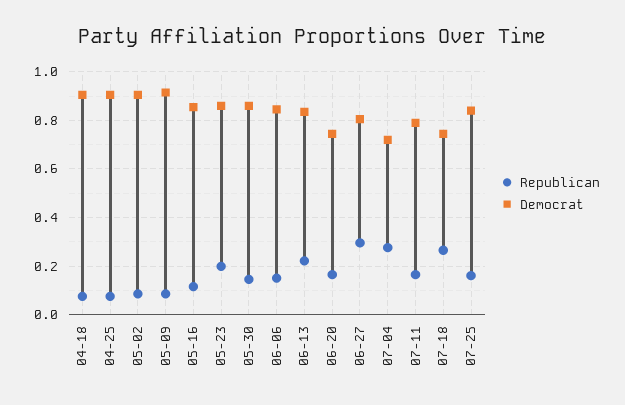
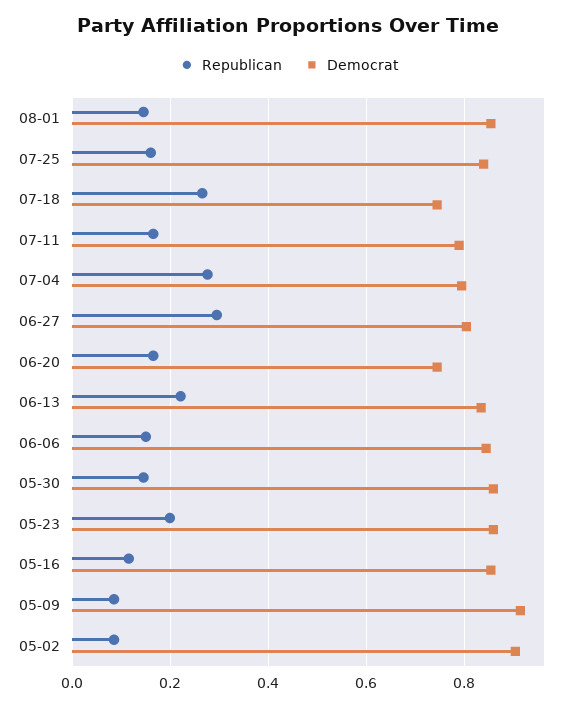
Republican, 04-18: 0.075 -> none
Democrat, 04-18: 0.9 -> none
Republican, 04-25: 0.075 -> none
Democrat, 04-25: 0.9 -> none
Democrat, 07-04: 0.725 -> 0.8
Republican, 08-01: none -> 0.14
Democrat, 08-01: none -> 0.86

